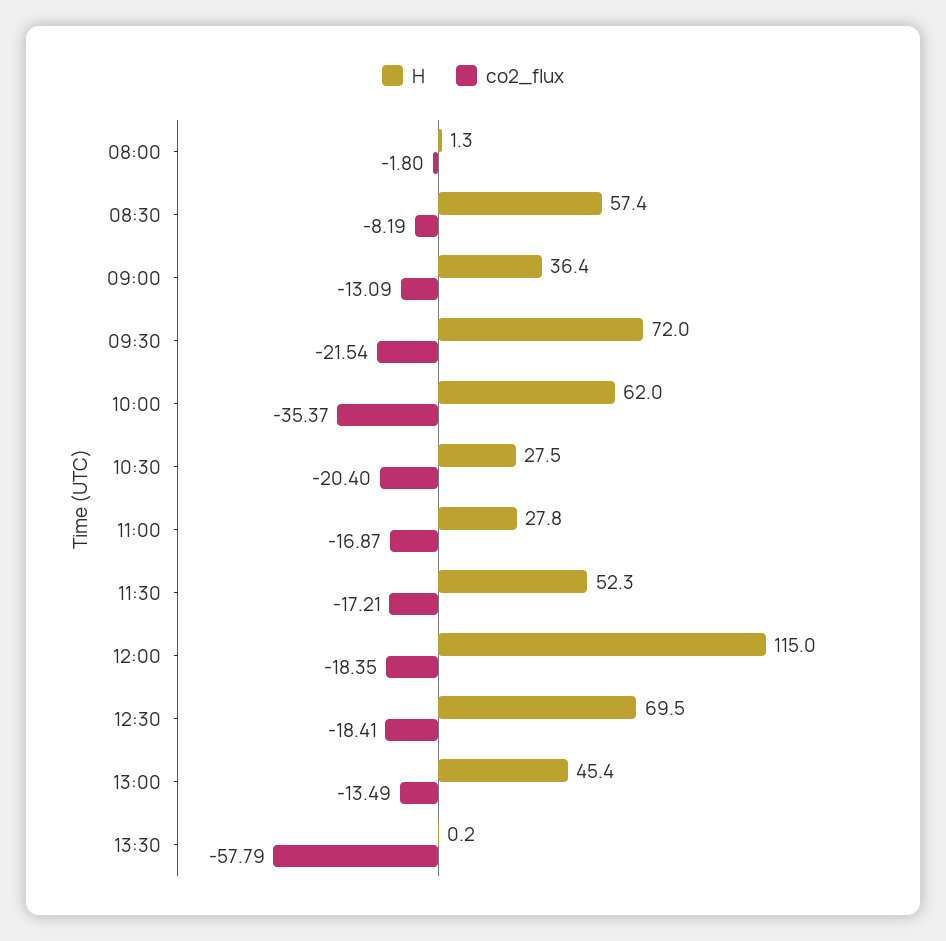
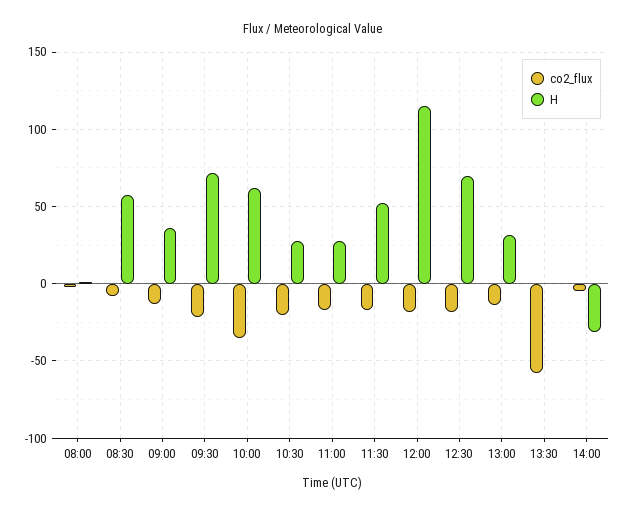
H, 13:00: 45.4 -> 30
co2_flux, 14:00: none -> -5
H, 14:00: none -> -30

